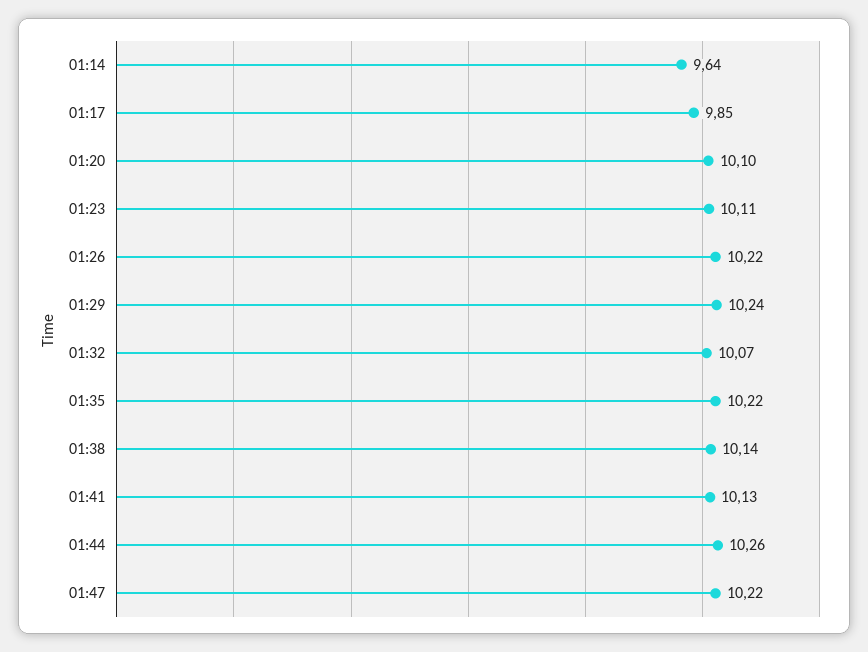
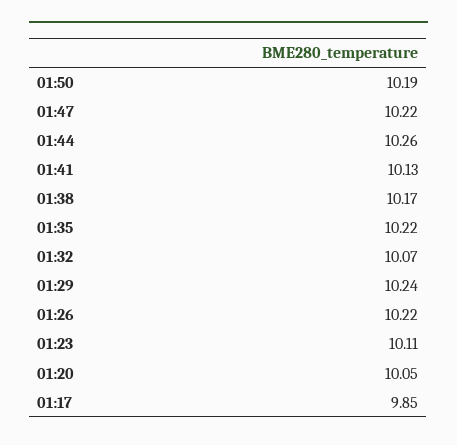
01:14: 9.64 -> none
01:20: 10.1 -> 10.05
01:38: 10.14 -> 10.17
01:50: none -> 10.19

